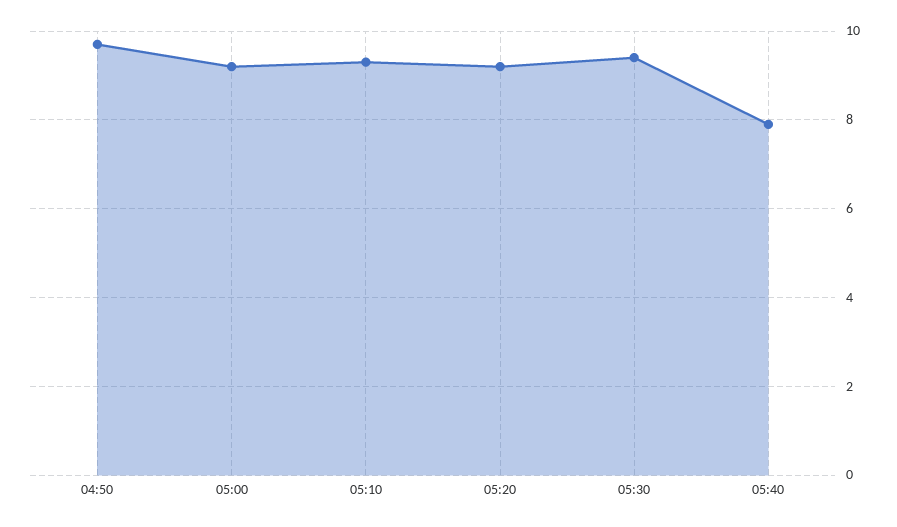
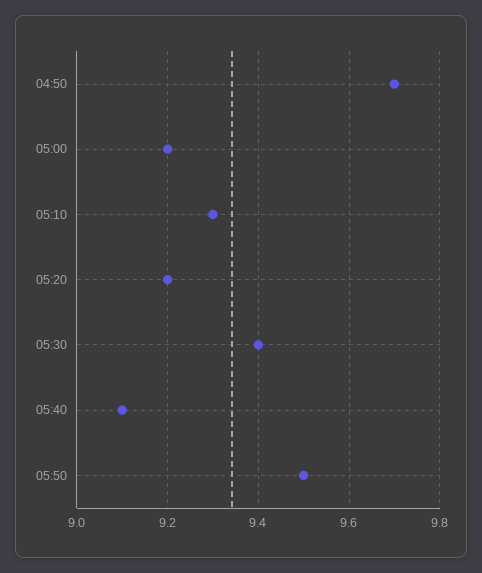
05:40: 8 -> 9.1
05:50: none -> 9.5

